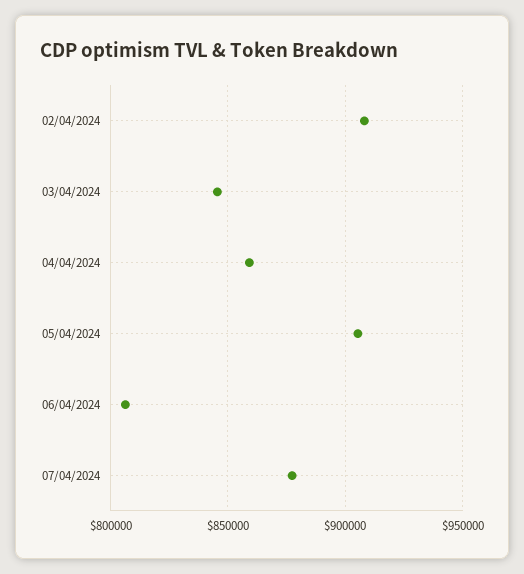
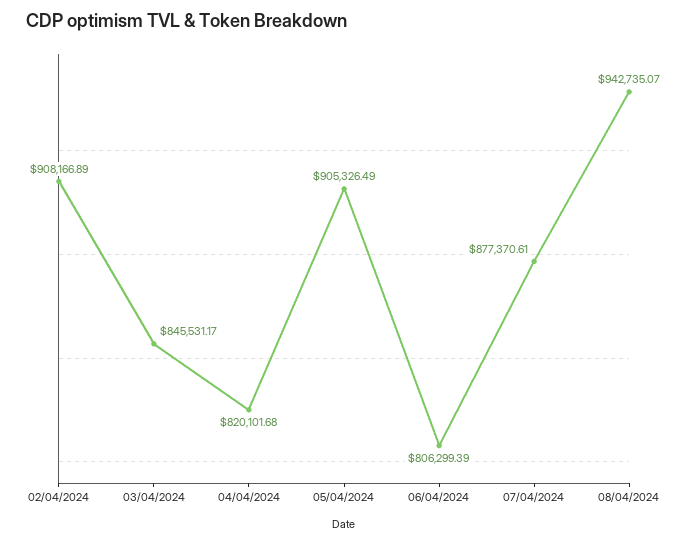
04/04/2024: 860000 -> 820101.68
08/04/2024: none -> 942735.07

